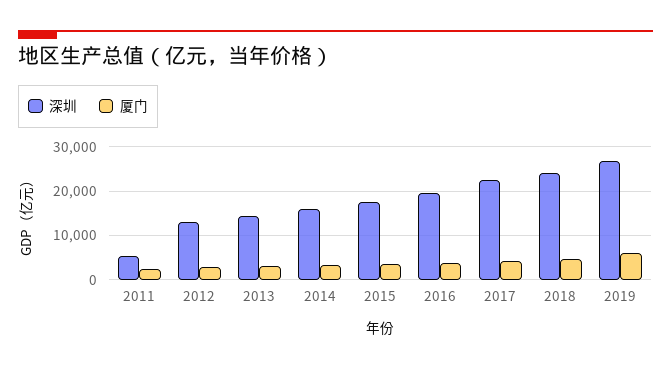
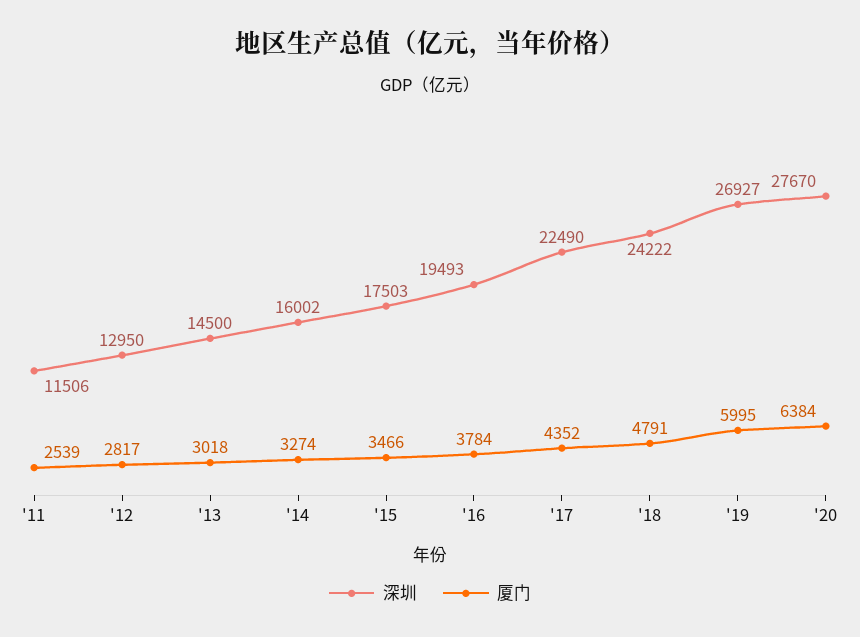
深圳, 2011: 6000 -> 11506
深圳, '20: none -> 27670
厦门, '20: none -> 6384

